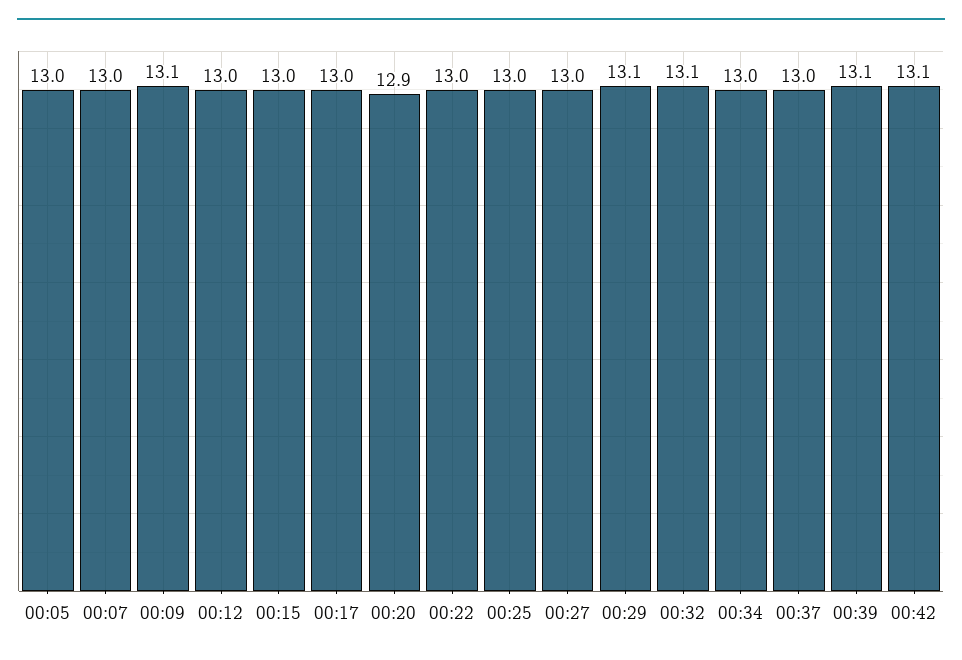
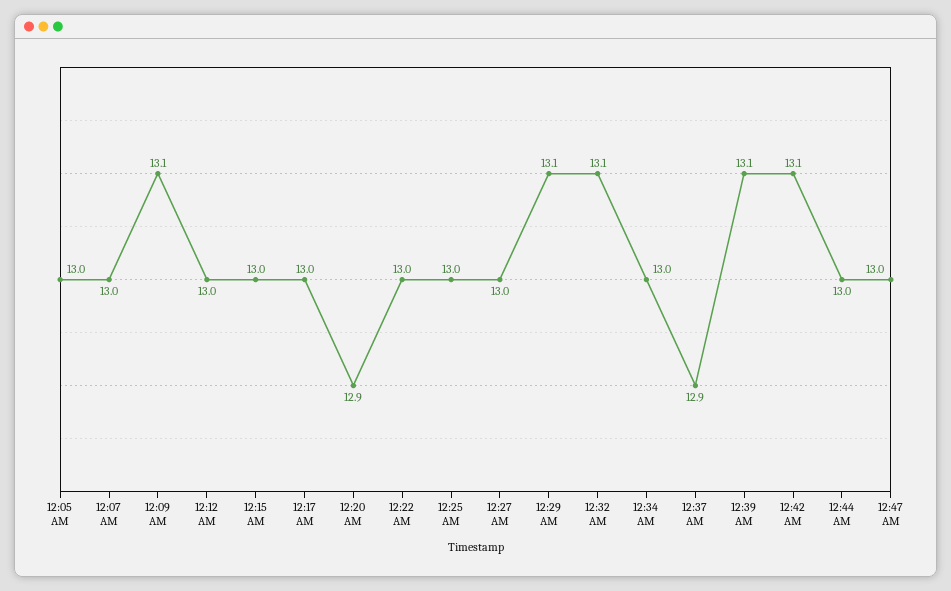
00:37: 13 -> 12.9
12:44 AM: none -> 13
12:47 AM: none -> 13

